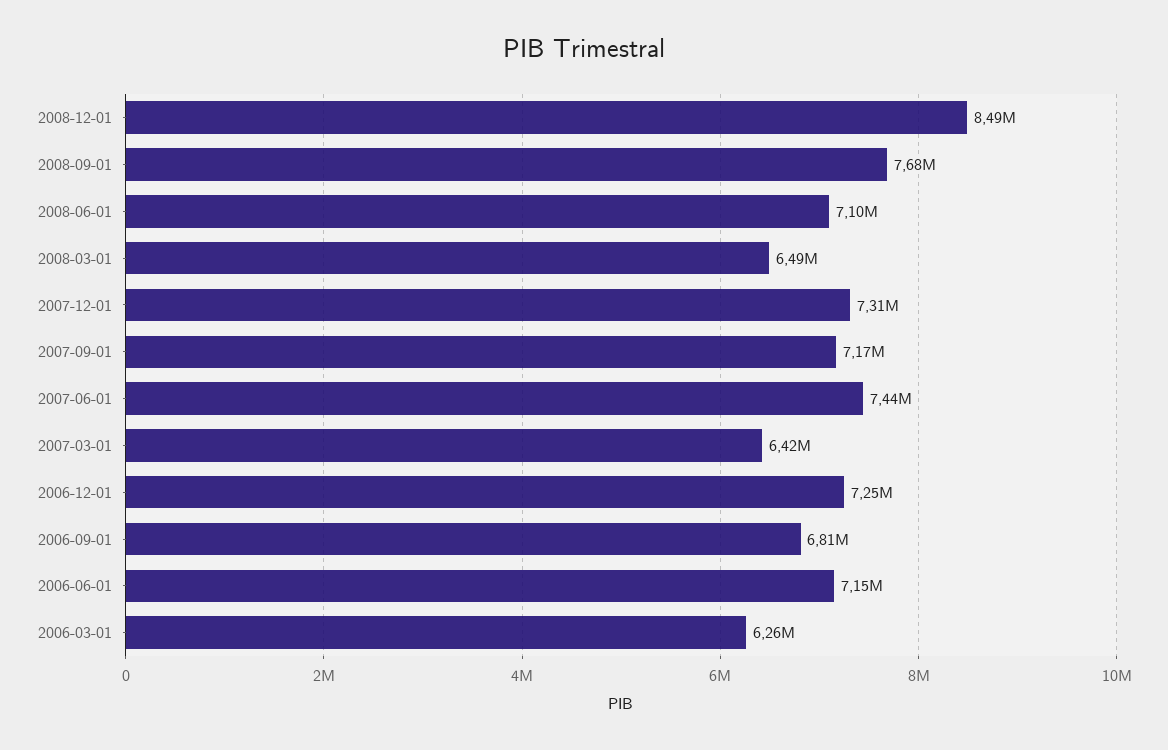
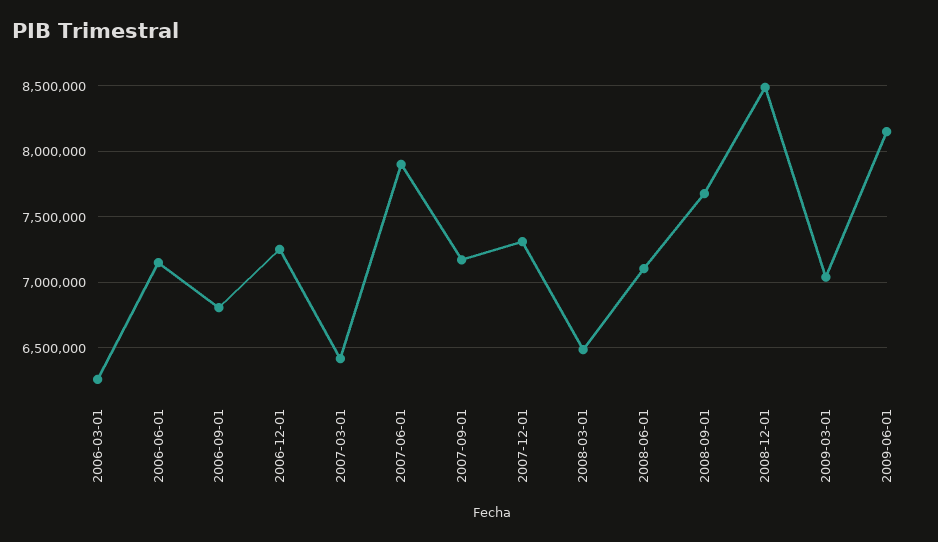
2007-06-01: 7440000 -> 7900000
2009-03-01: none -> 7050000
2009-06-01: none -> 8150000

